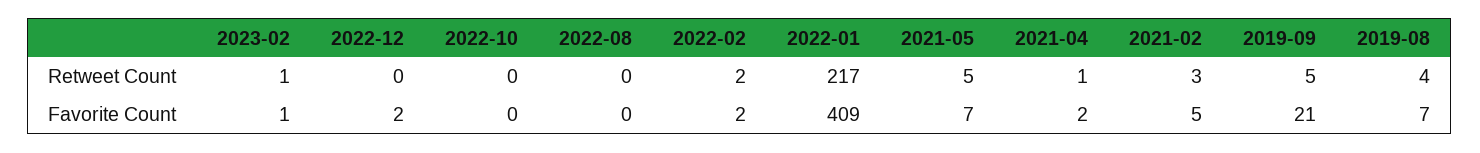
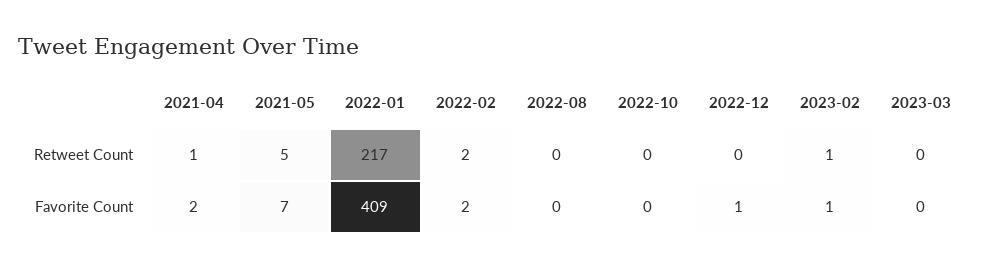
2021-02, Retweet Count: 3 -> none
2019-09, Retweet Count: 5 -> none
2019-08, Retweet Count: 4 -> none
2022-12, Favorite Count: 2 -> 1
2021-02, Favorite Count: 5 -> none
2019-09, Favorite Count: 21 -> none
2019-08, Favorite Count: 7 -> none
2023-03, Retweet Count: none -> 0
2023-03, Favorite Count: none -> 0

